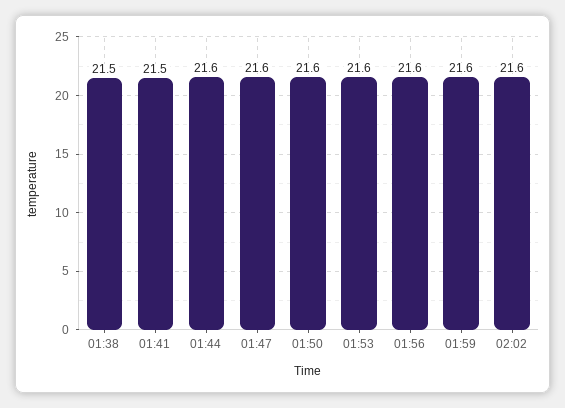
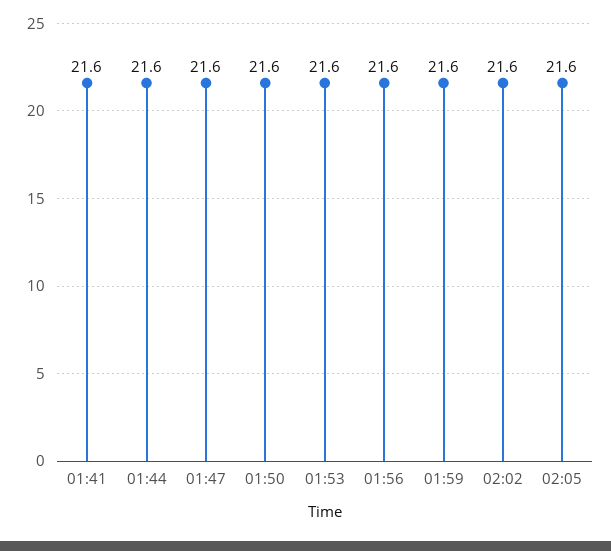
01:38: 21.5 -> none
01:41: 21.5 -> 21.6
02:05: none -> 21.6

